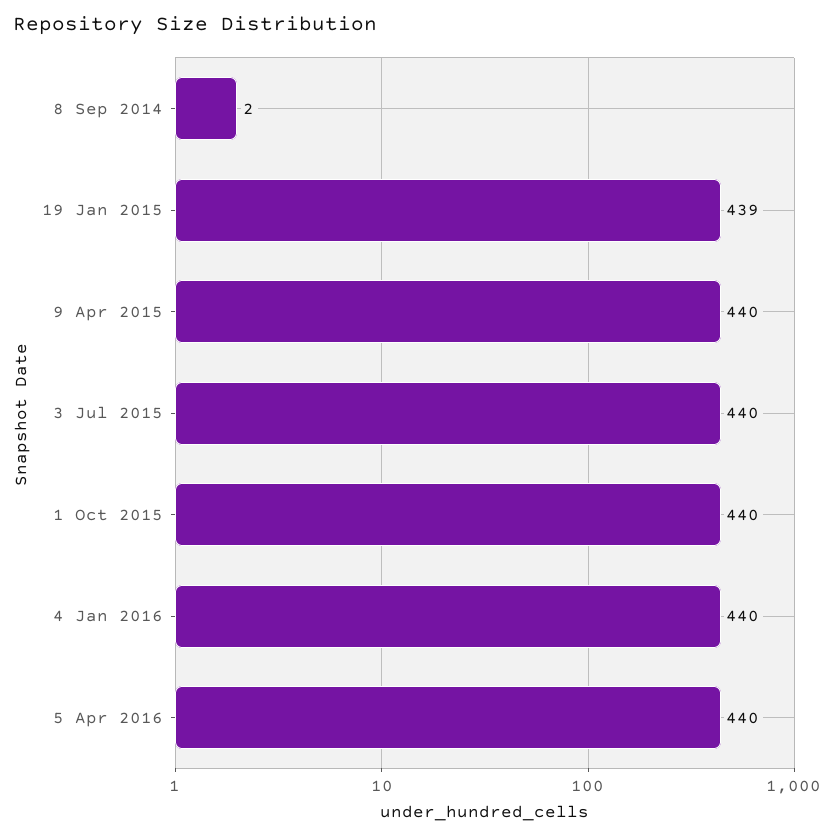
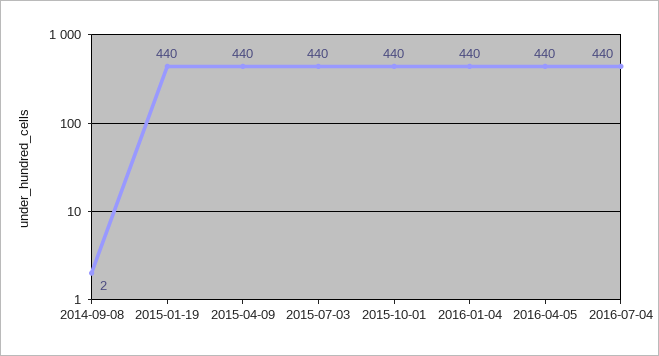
19 Jan 2015: 439 -> 440
2016-07-04: none -> 440

